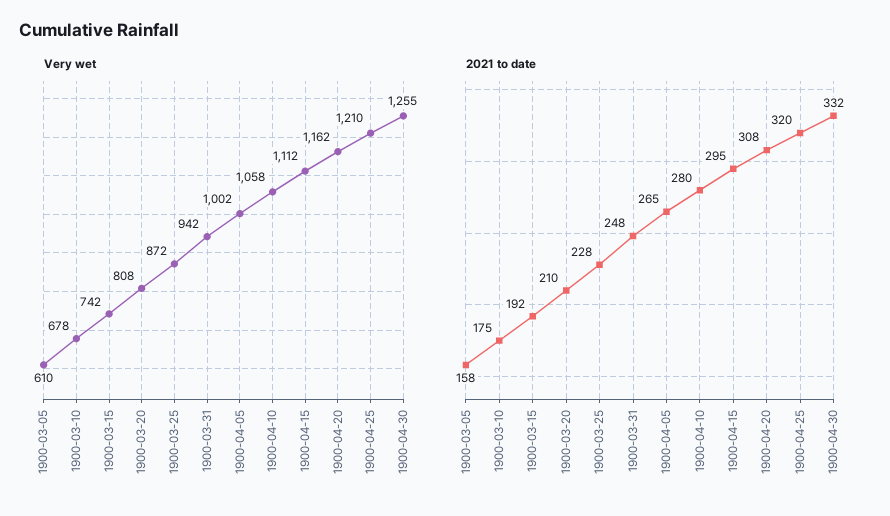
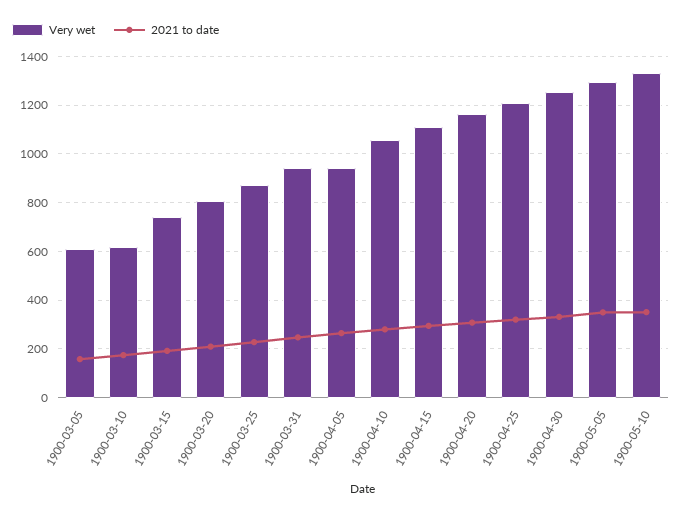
Very wet, 1900-03-10: 678 -> 625
Very wet, 1900-04-05: 1002 -> 950
Very wet, 1900-05-05: none -> 1300
2021 to date, 1900-05-05: none -> 350
Very wet, 1900-05-10: none -> 1325
2021 to date, 1900-05-10: none -> 350

